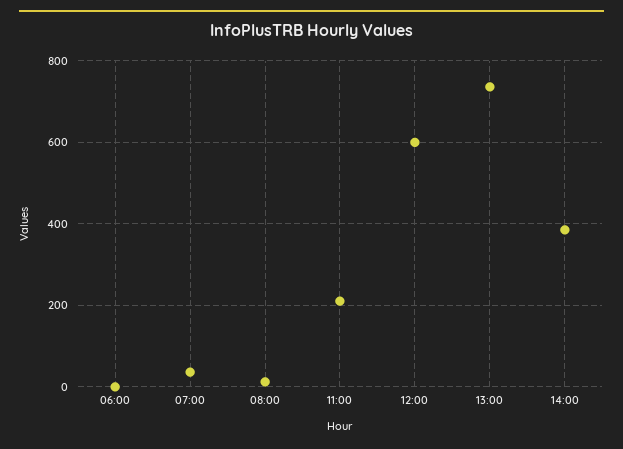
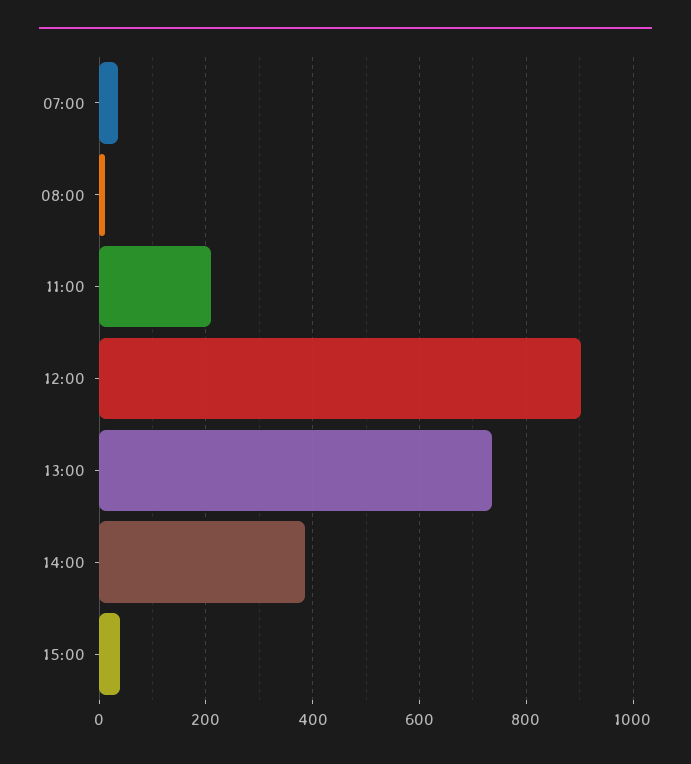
06:00: 0 -> none
12:00: 600 -> 900
15:00: none -> 40

